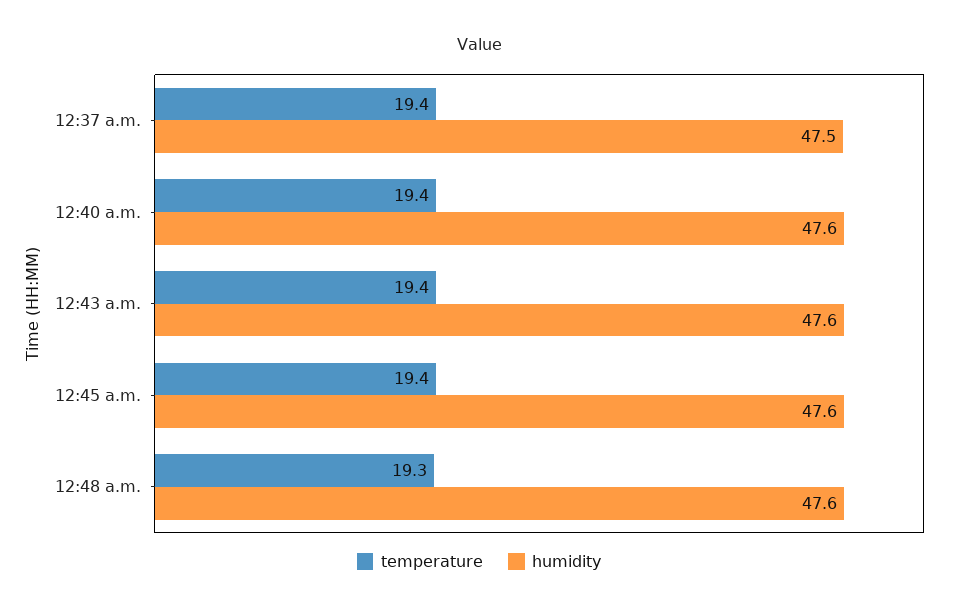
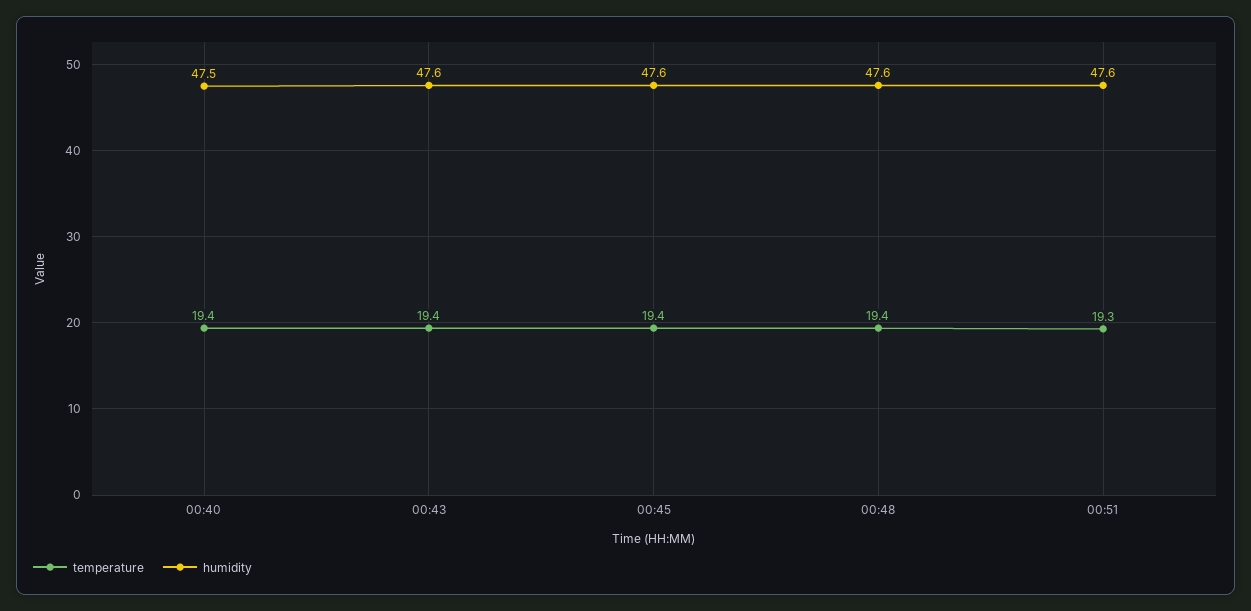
temperature, 12:37 a.m.: 19.4 -> none
humidity, 12:37 a.m.: 47.5 -> none
humidity, 12:40 a.m.: 47.6 -> 47.5
temperature, 12:48 a.m.: 19.3 -> 19.4
temperature, 00:51: none -> 19.3
humidity, 00:51: none -> 47.6

